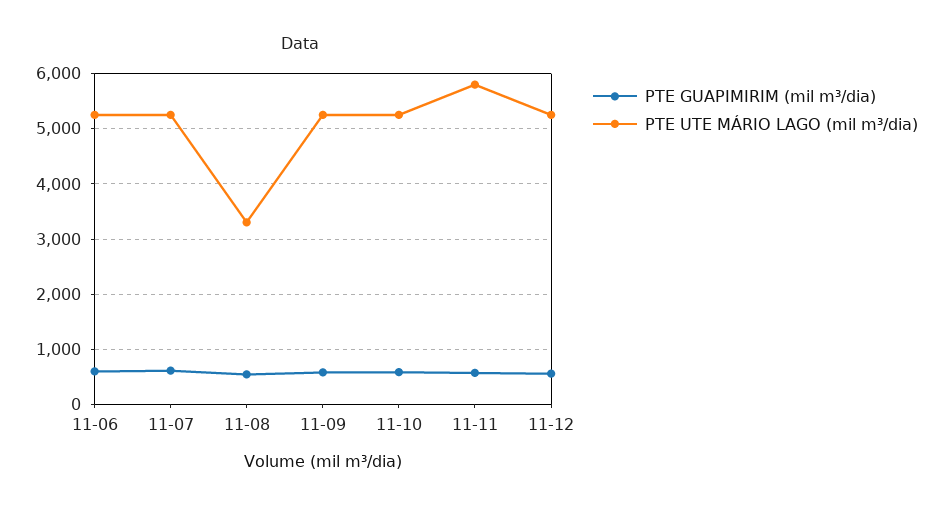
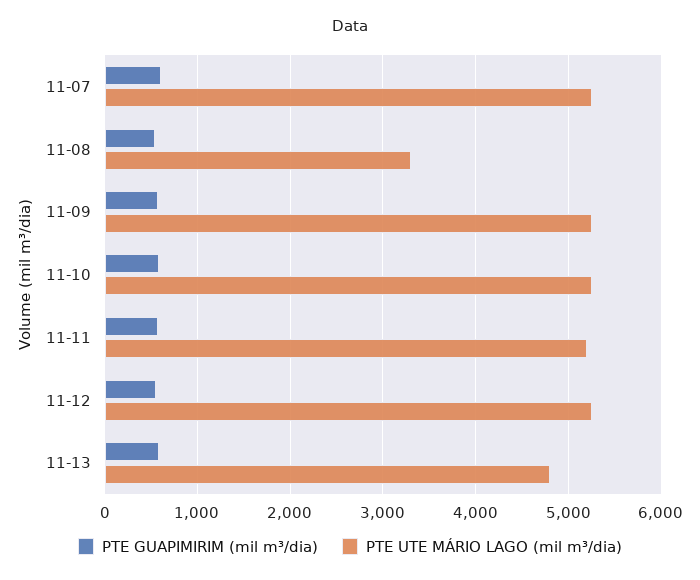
PTE GUAPIMIRIM (mil m³/dia), 11-06: 600 -> none
PTE UTE MÁRIO LAGO (mil m³/dia), 11-06: 5200 -> none
PTE UTE MÁRIO LAGO (mil m³/dia), 11-11: 5800 -> 5200
PTE GUAPIMIRIM (mil m³/dia), 11-13: none -> 600
PTE UTE MÁRIO LAGO (mil m³/dia), 11-13: none -> 4800

